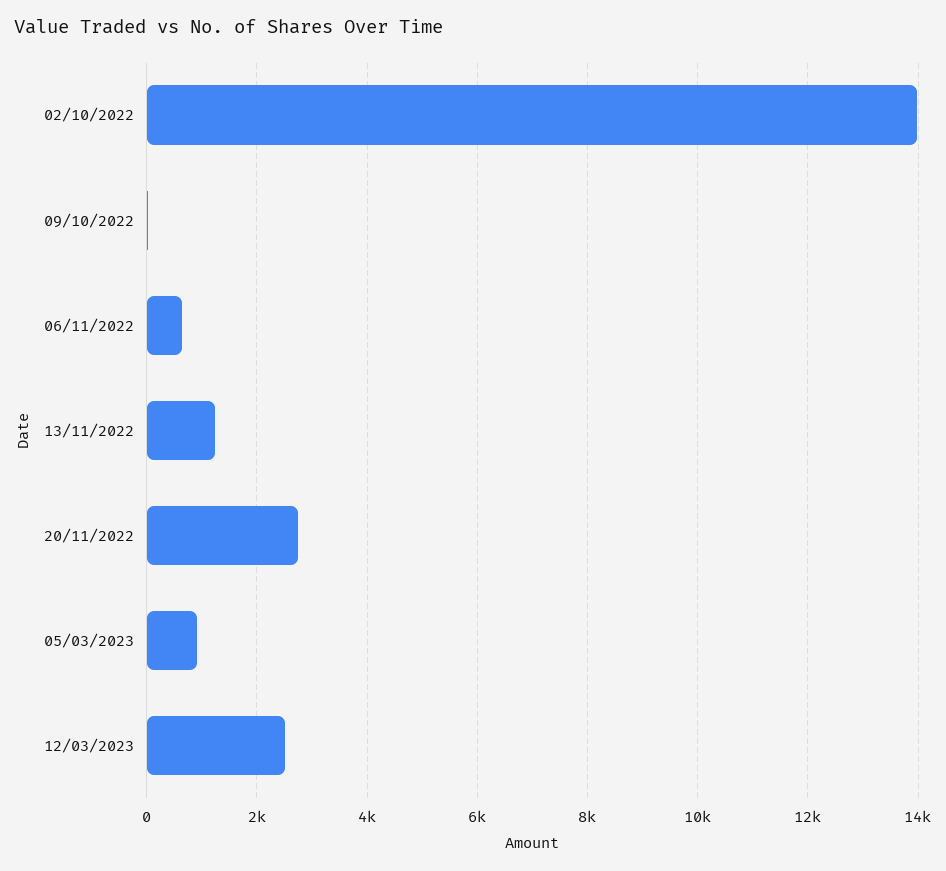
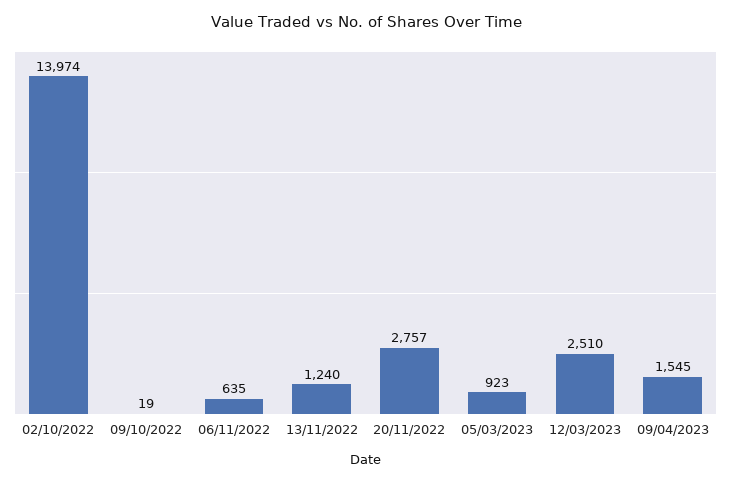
09/04/2023: none -> 1545

